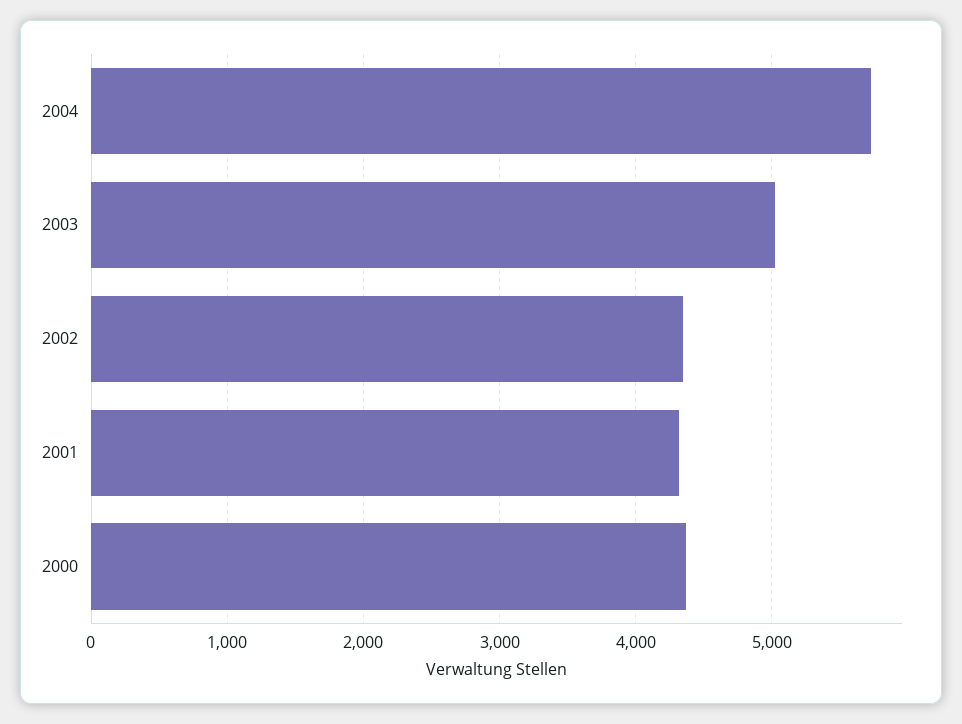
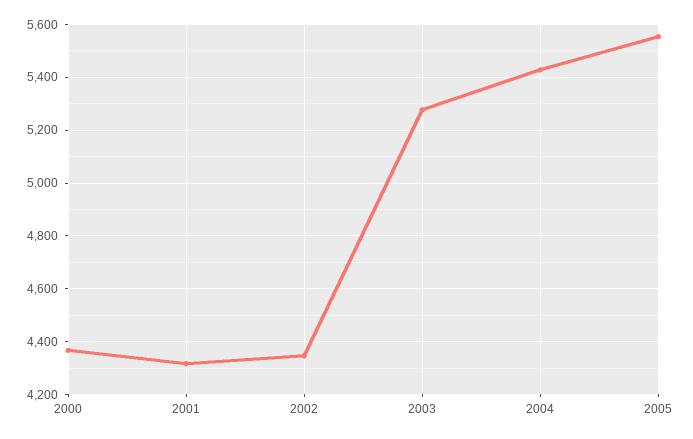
2004: 5700 -> 5425
2003: 5000 -> 5275
2005: none -> 5550

